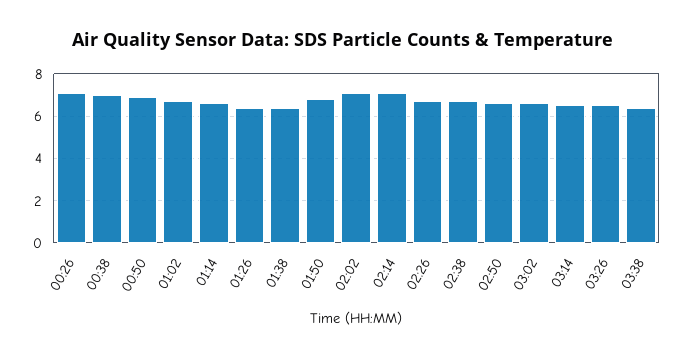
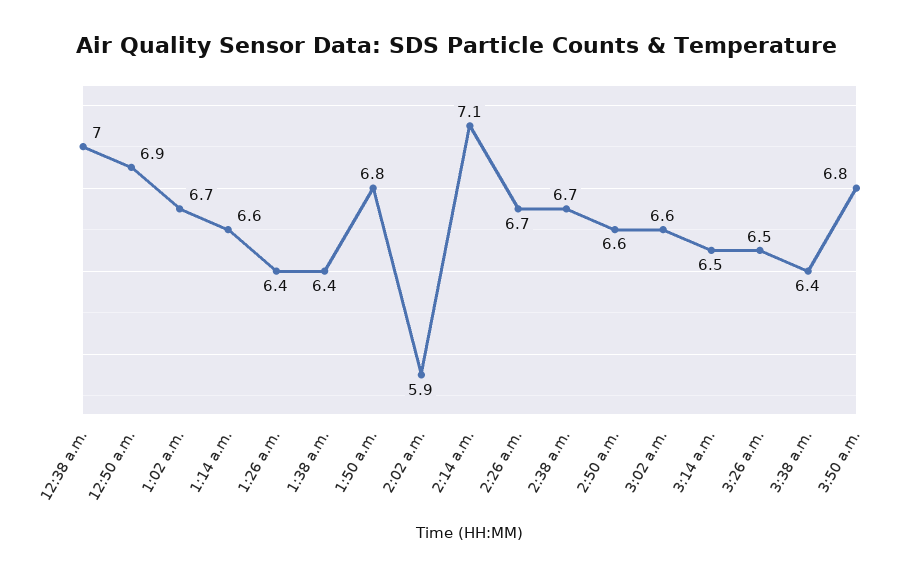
00:26: 7 -> none
02:02: 7 -> 5.9
3:50 a.m.: none -> 6.8

